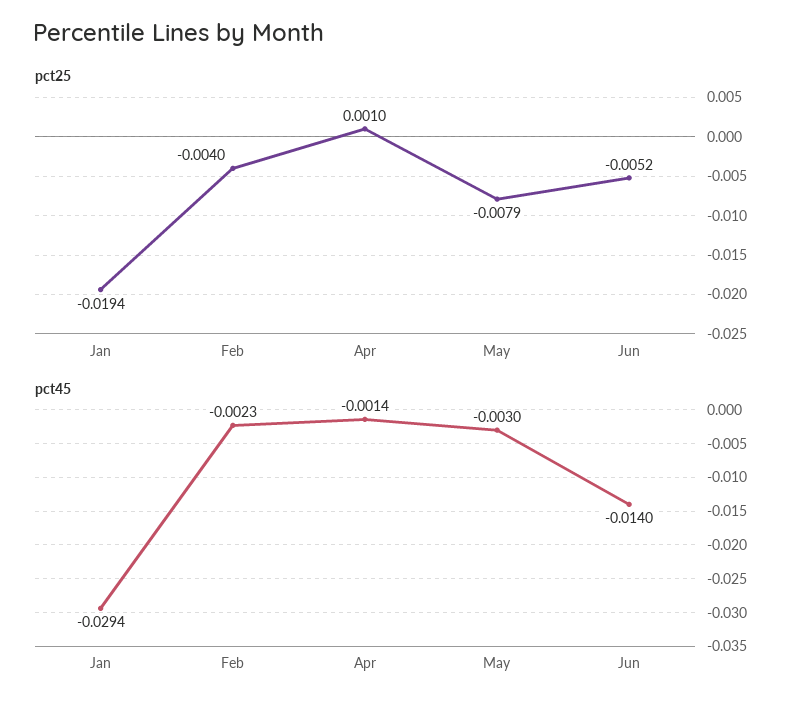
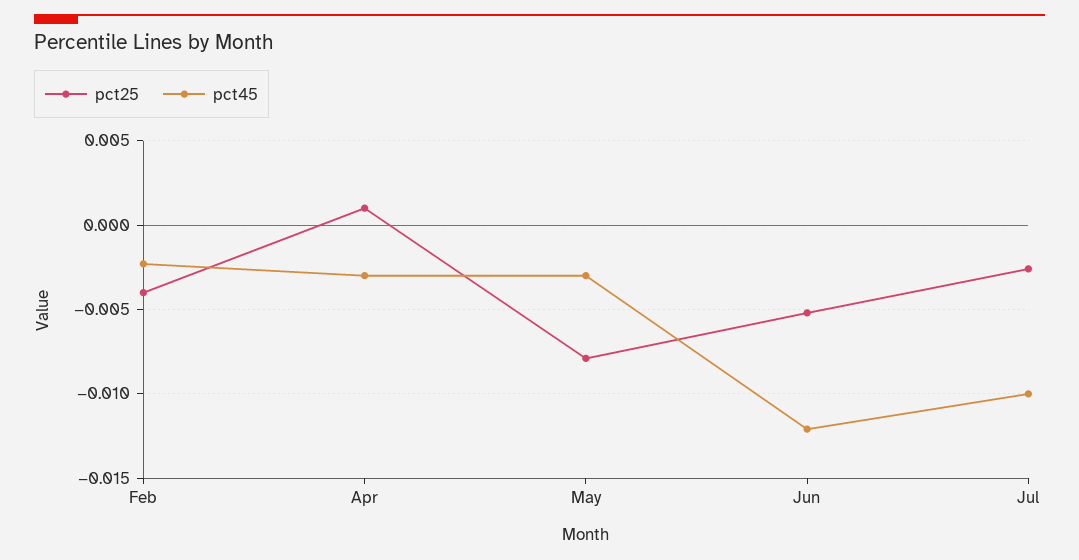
pct25, Jan: -0.0194 -> none
pct45, Jan: -0.0294 -> none
pct45, Apr: -0.0014 -> -0.003
pct45, Jun: -0.014 -> -0.012
pct25, Jul: none -> -0.0025
pct45, Jul: none -> -0.01

